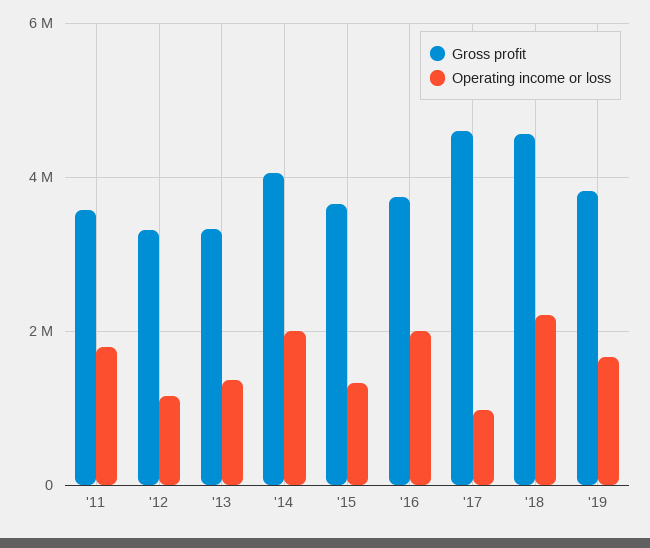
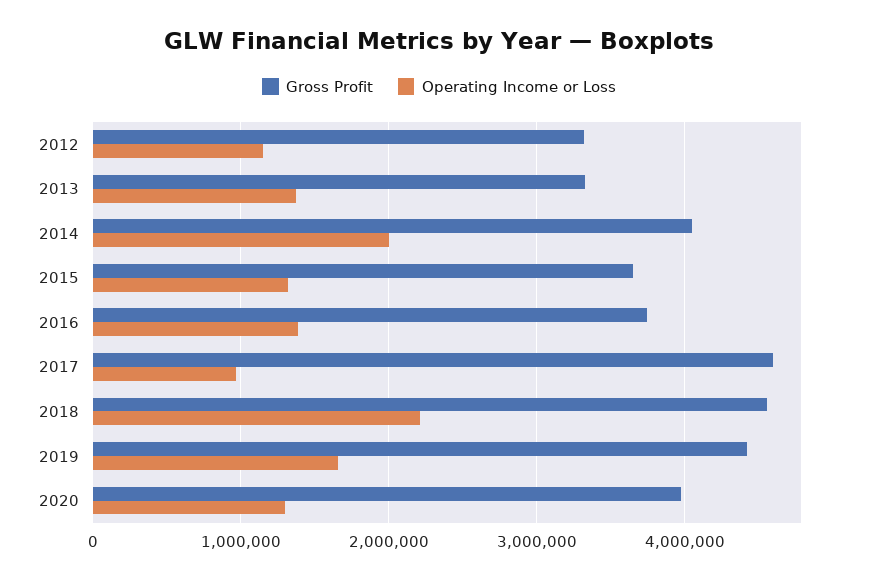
Gross profit, '11: 3600000 -> none
Operating income or loss, '11: 1800000 -> none
Operating income or loss, '16: 2000000 -> 1400000
Gross profit, '19: 3800000 -> 4400000
Gross profit, 2020: none -> 4000000
Operating income or loss, 2020: none -> 1300000

